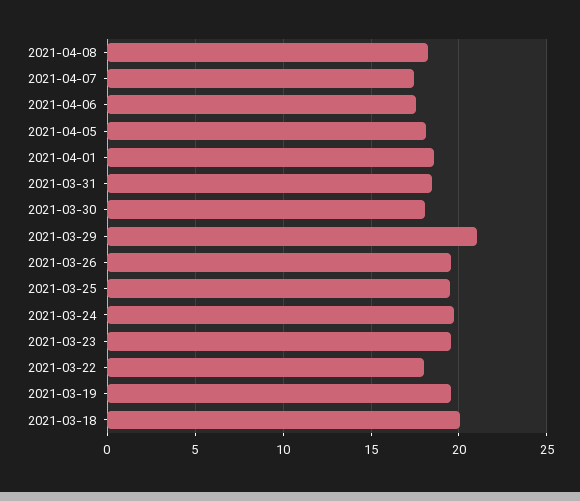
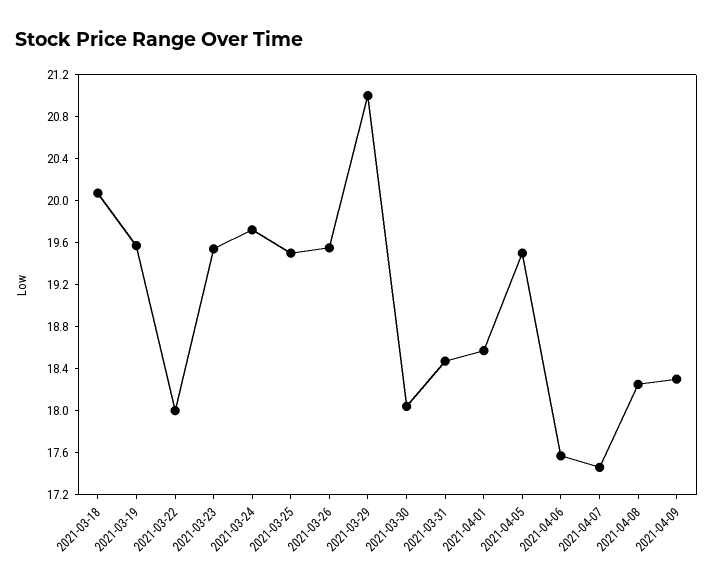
2021-04-05: 18 -> 19.5
2021-04-09: none -> 18.3

